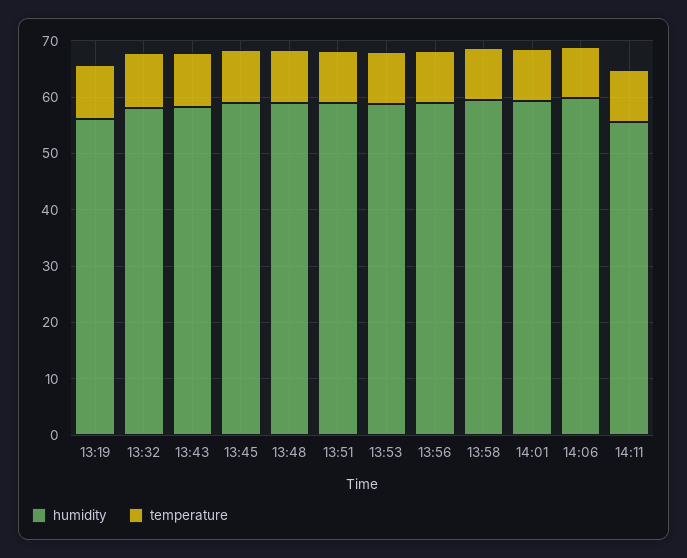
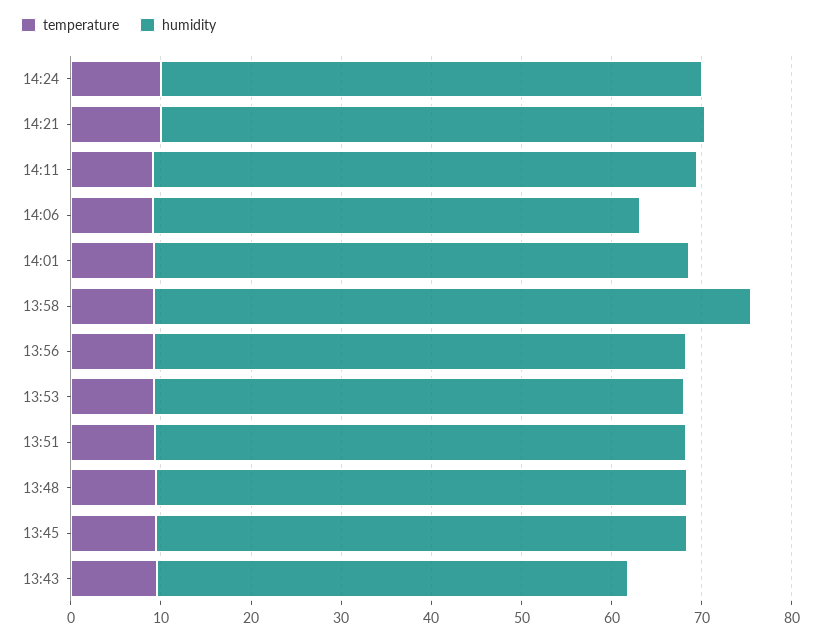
humidity, 13:19: 56 -> none
temperature, 13:19: 10 -> none
humidity, 13:32: 58 -> none
temperature, 13:32: 10 -> none
humidity, 13:43: 58 -> 52
humidity, 13:58: 60 -> 66
humidity, 14:06: 60 -> 54
humidity, 14:11: 56 -> 60
temperature, 14:24: none -> 10
humidity, 14:24: none -> 60
temperature, 14:21: none -> 10
humidity, 14:21: none -> 60

